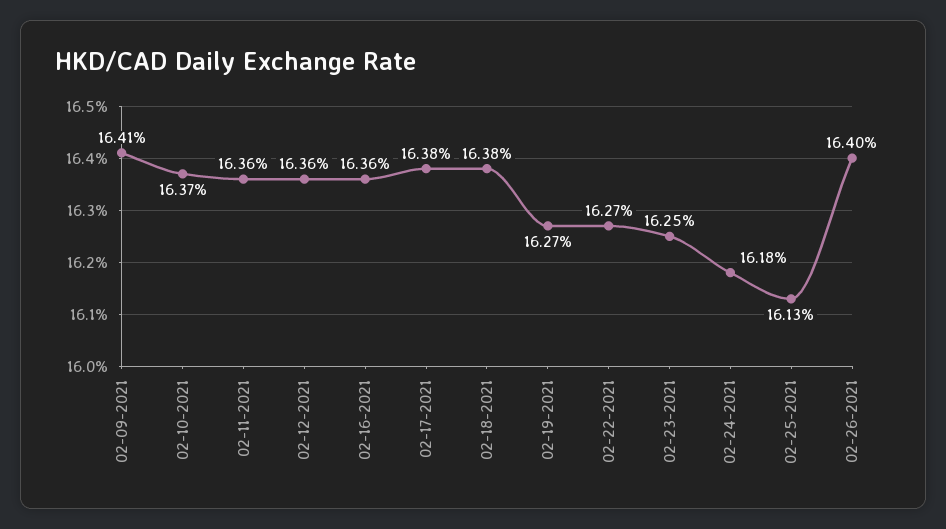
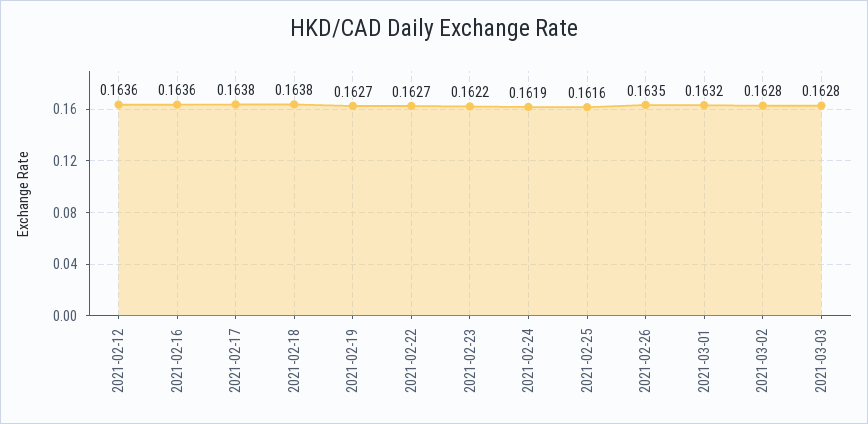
02-09-2021: 0.1641 -> none
02-10-2021: 0.1637 -> none
02-11-2021: 0.1636 -> none
02-23-2021: 0.1625 -> 0.1622
02-24-2021: 0.1618 -> 0.1619
02-25-2021: 0.1613 -> 0.1616
02-26-2021: 0.164 -> 0.1635
2021-03-01: none -> 0.1632
2021-03-02: none -> 0.1628
2021-03-03: none -> 0.1628

